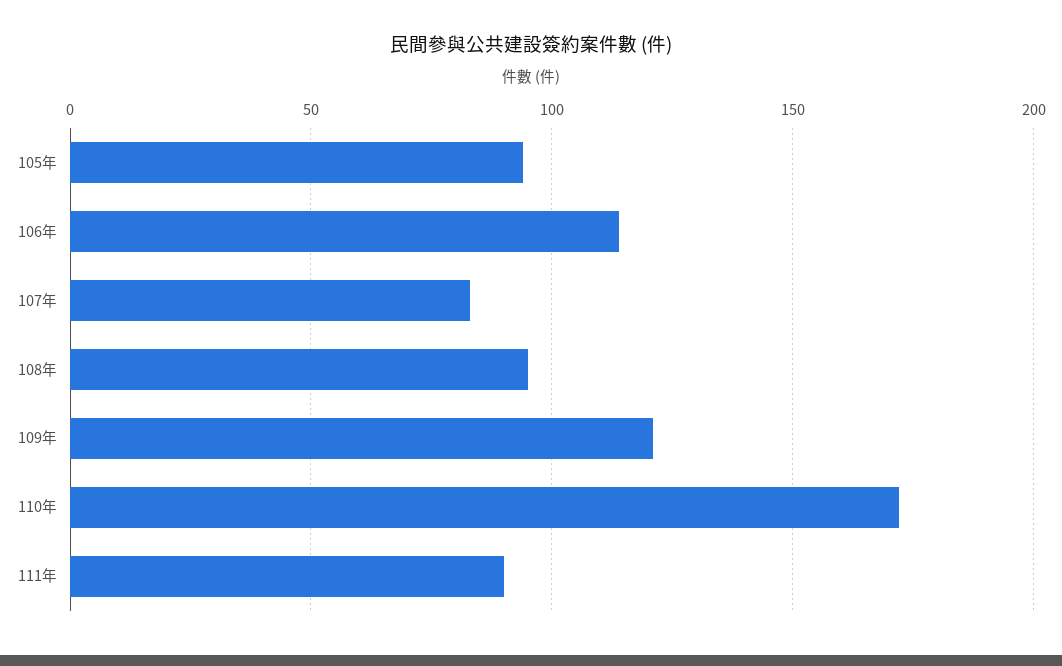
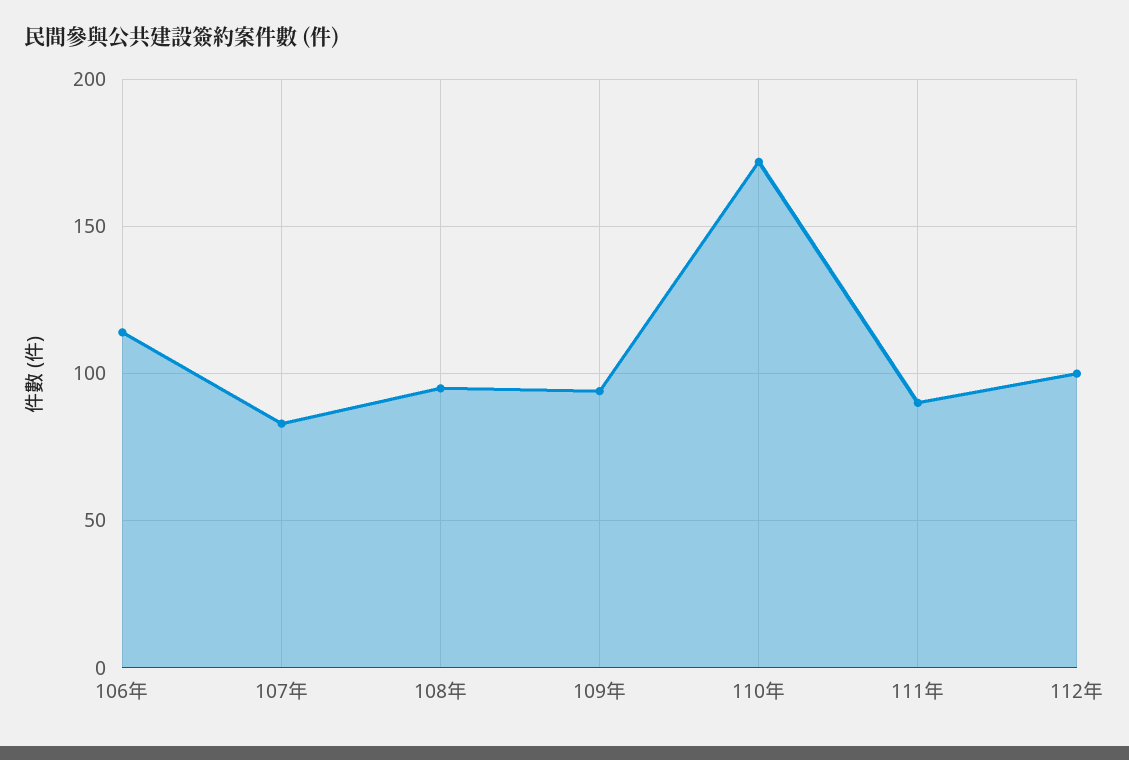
105年: 95 -> none
109年: 120 -> 95
112年: none -> 100

